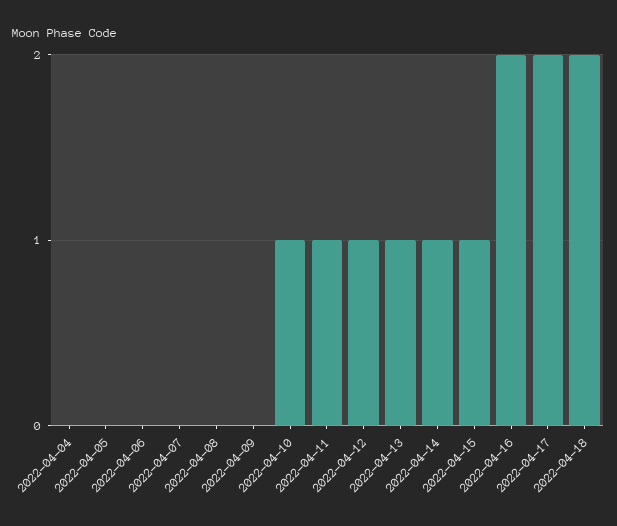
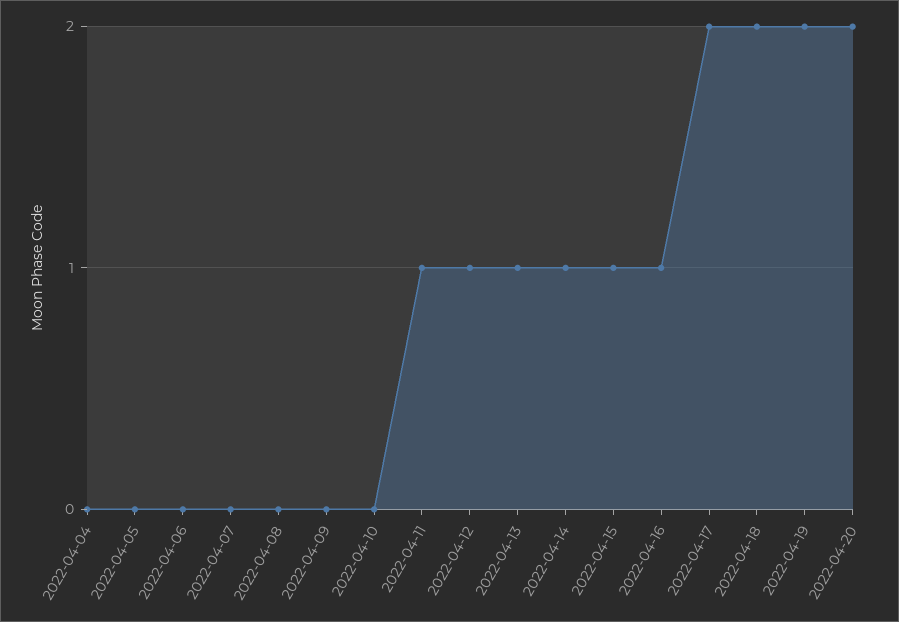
2022-04-10: 1 -> 0
2022-04-16: 2 -> 1
2022-04-19: none -> 2
2022-04-20: none -> 2

